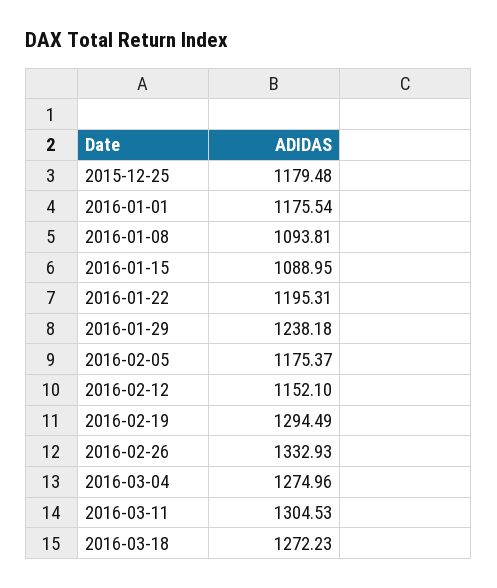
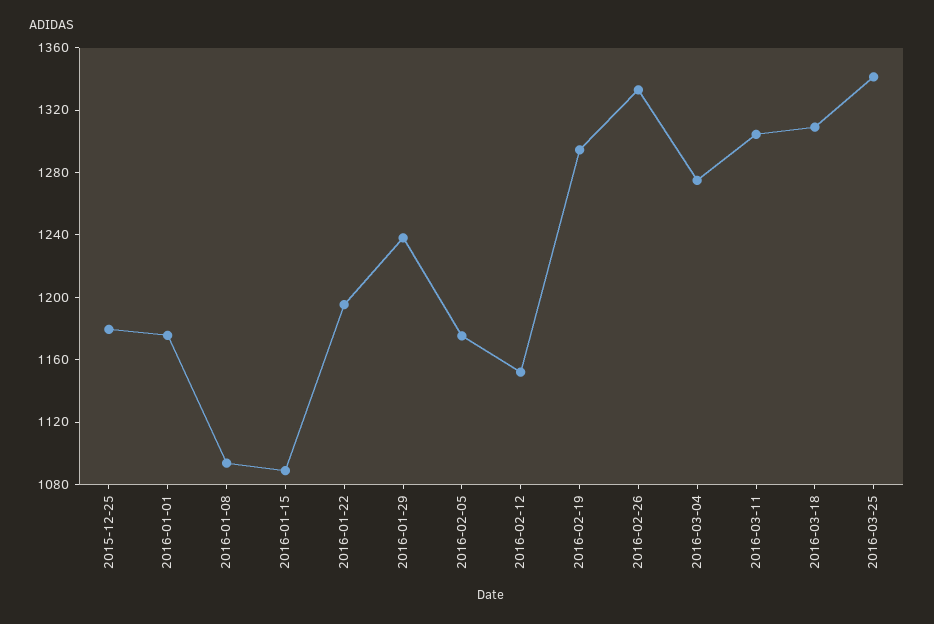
2016-03-18: 1272.23 -> 1310
2016-03-25: none -> 1340

